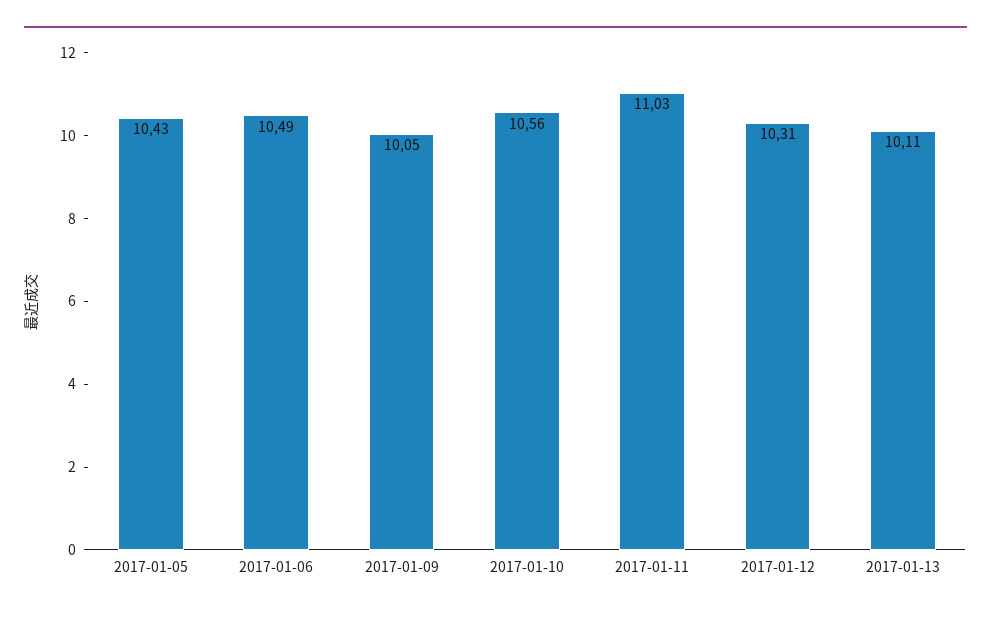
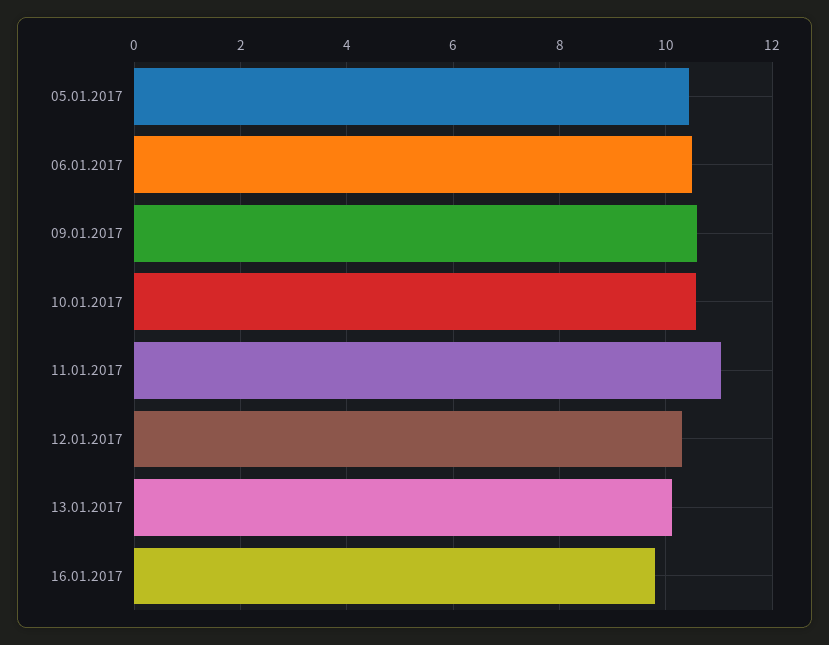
2017-01-09: 10.05 -> 10.6
16.01.2017: none -> 9.8

